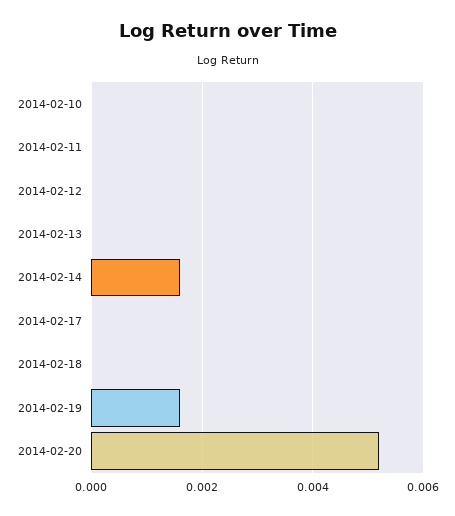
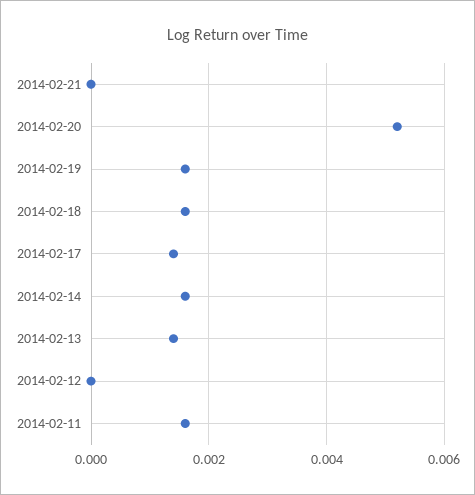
2014-02-10: 0 -> none
2014-02-11: 0 -> 0.0015
2014-02-13: 0 -> 0.0015
2014-02-17: 0 -> 0.0015
2014-02-18: 0 -> 0.0015
2014-02-21: none -> 0

